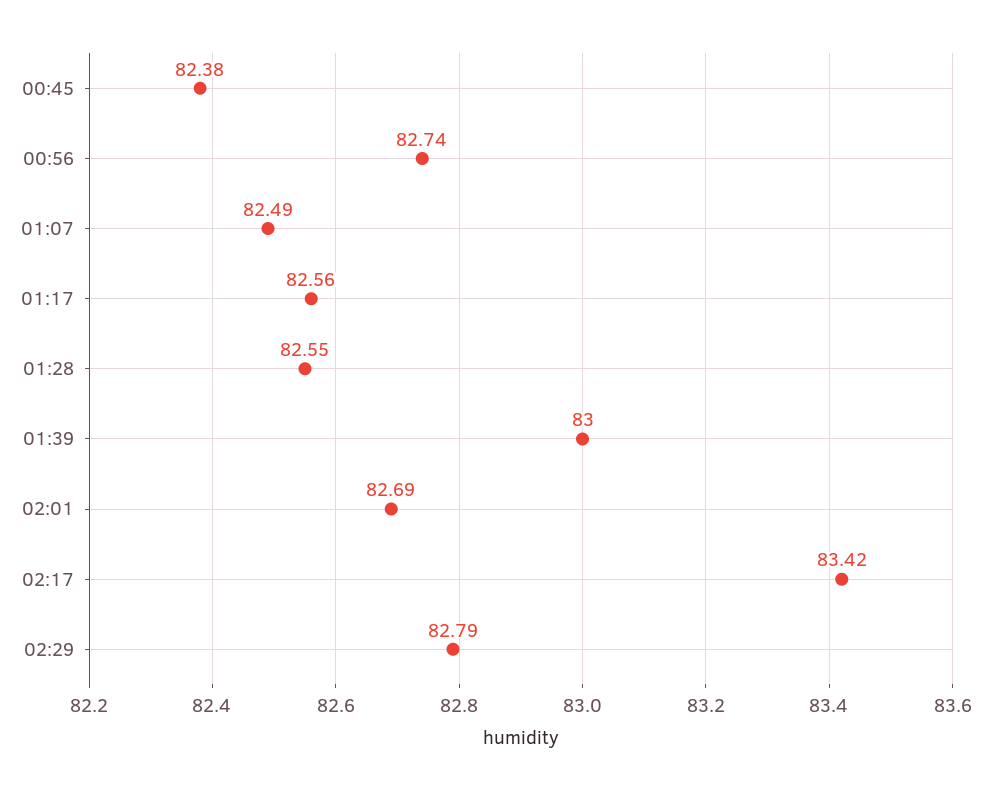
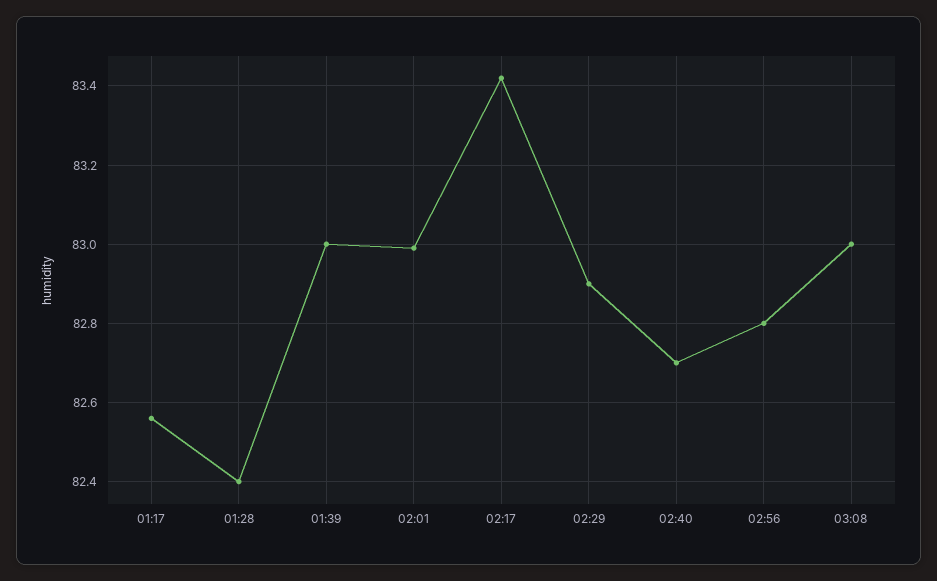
00:45: 82.38 -> none
00:56: 82.74 -> none
01:07: 82.49 -> none
01:28: 82.55 -> 82.4
02:01: 82.69 -> 83
02:29: 82.79 -> 82.9
02:40: none -> 82.7
02:56: none -> 82.8
03:08: none -> 83

